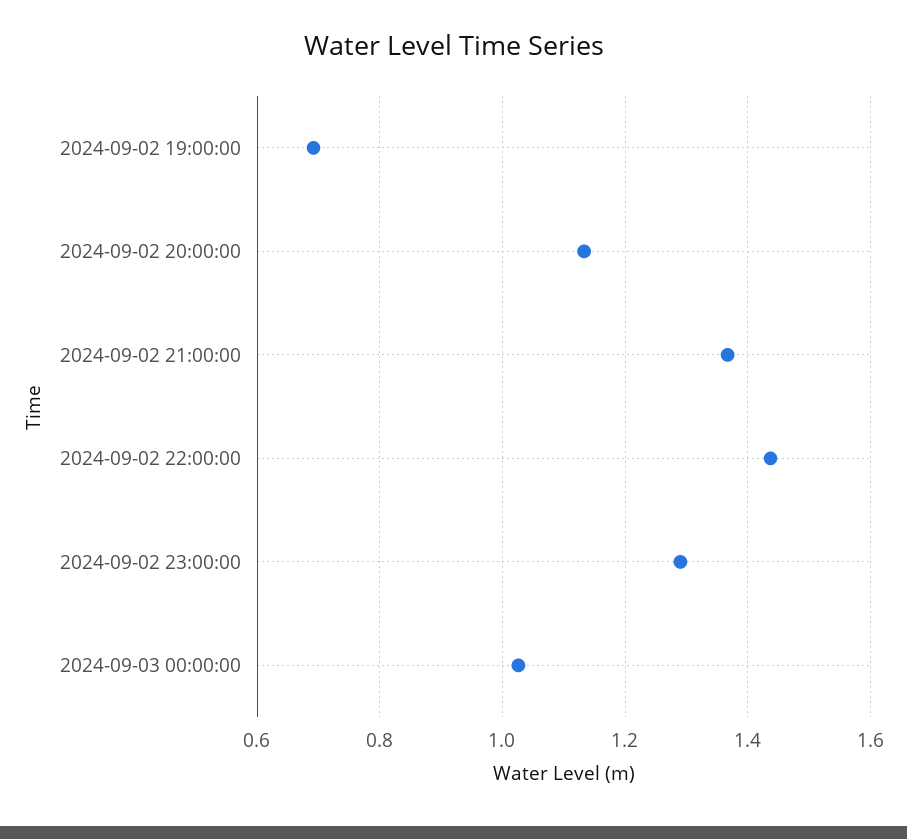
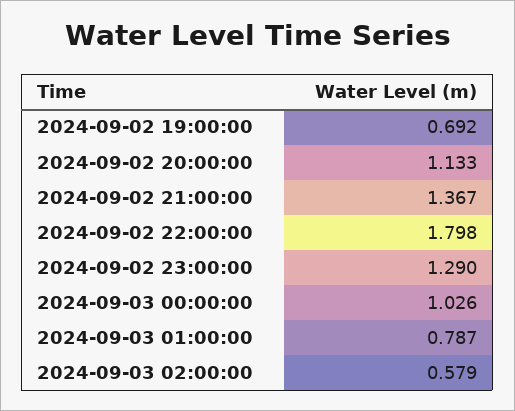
2024-09-02 22:00:00: 1.44 -> 1.798
2024-09-03 01:00:00: none -> 0.787
2024-09-03 02:00:00: none -> 0.579

